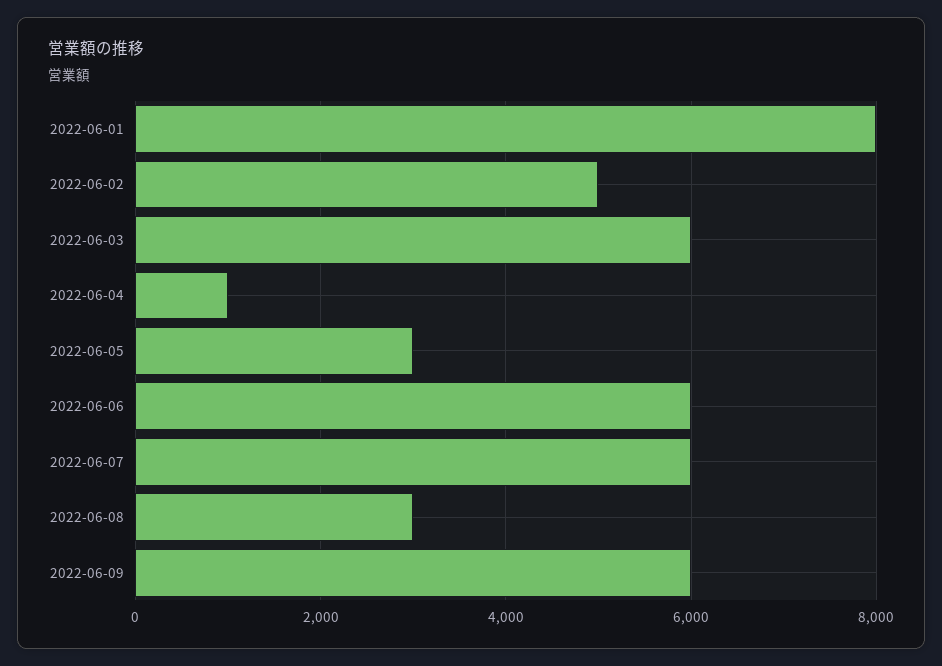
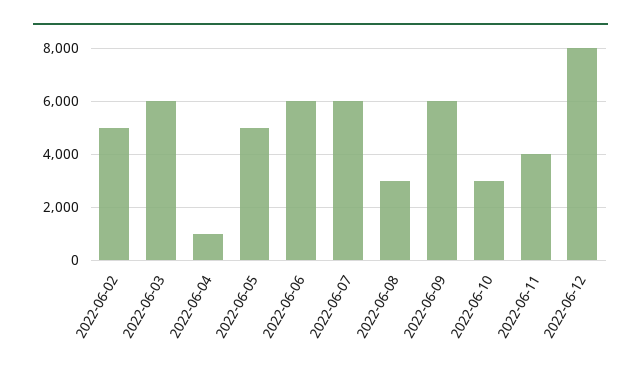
2022-06-01: 8000 -> none
2022-06-05: 3000 -> 5000
2022-06-10: none -> 3000
2022-06-11: none -> 4000
2022-06-12: none -> 8000

